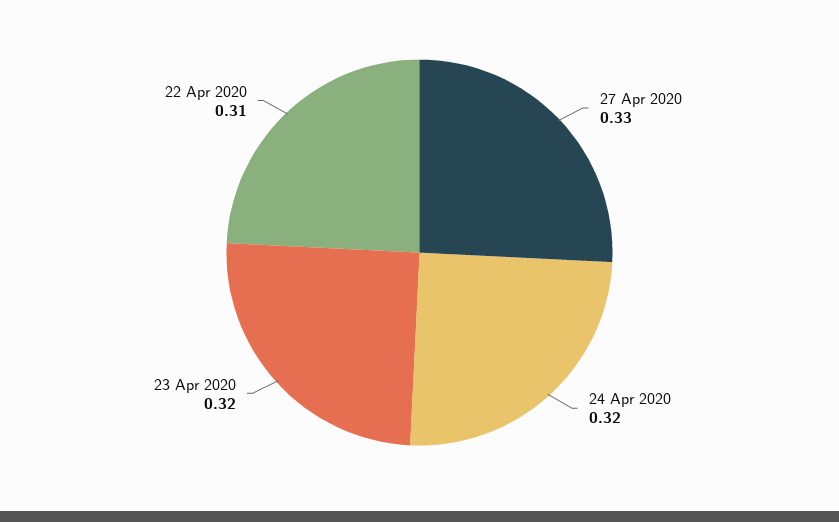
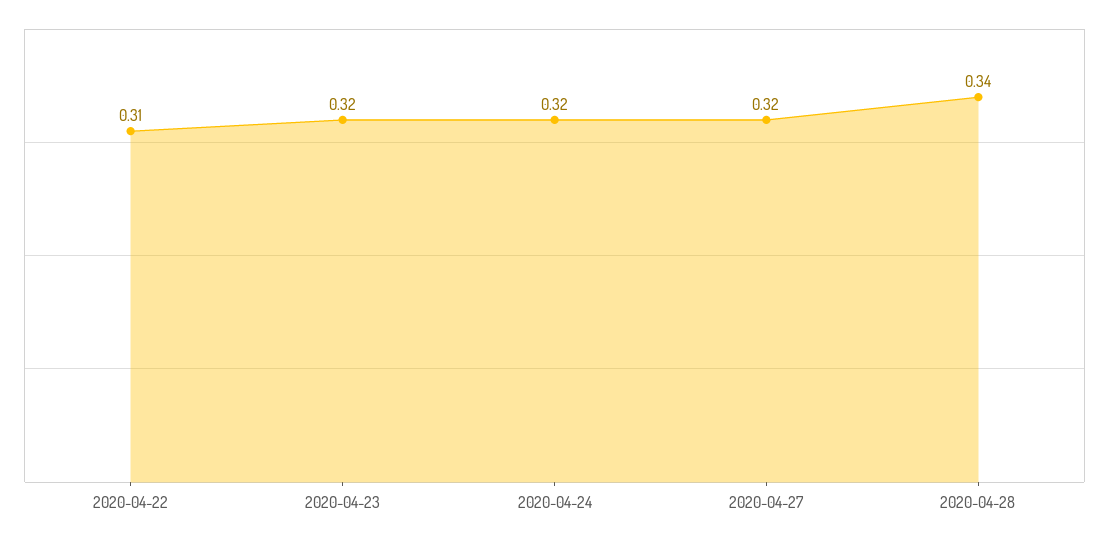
27 Apr 2020: 0.33 -> 0.32
2020-04-28: none -> 0.34

